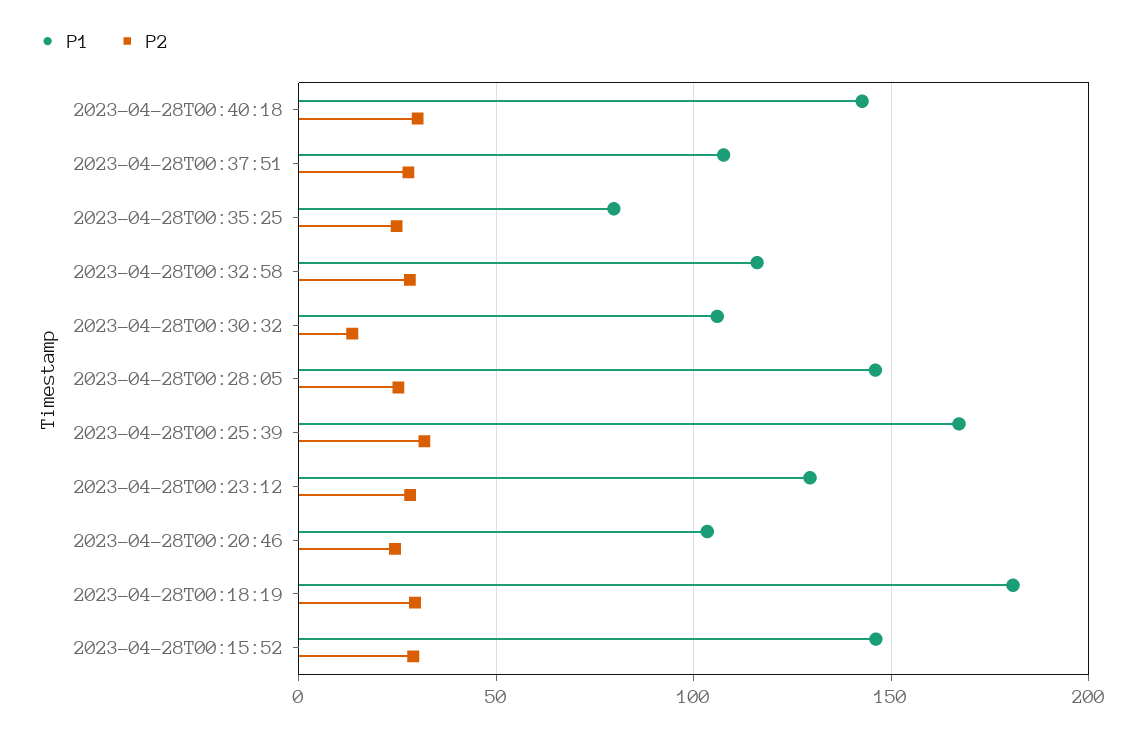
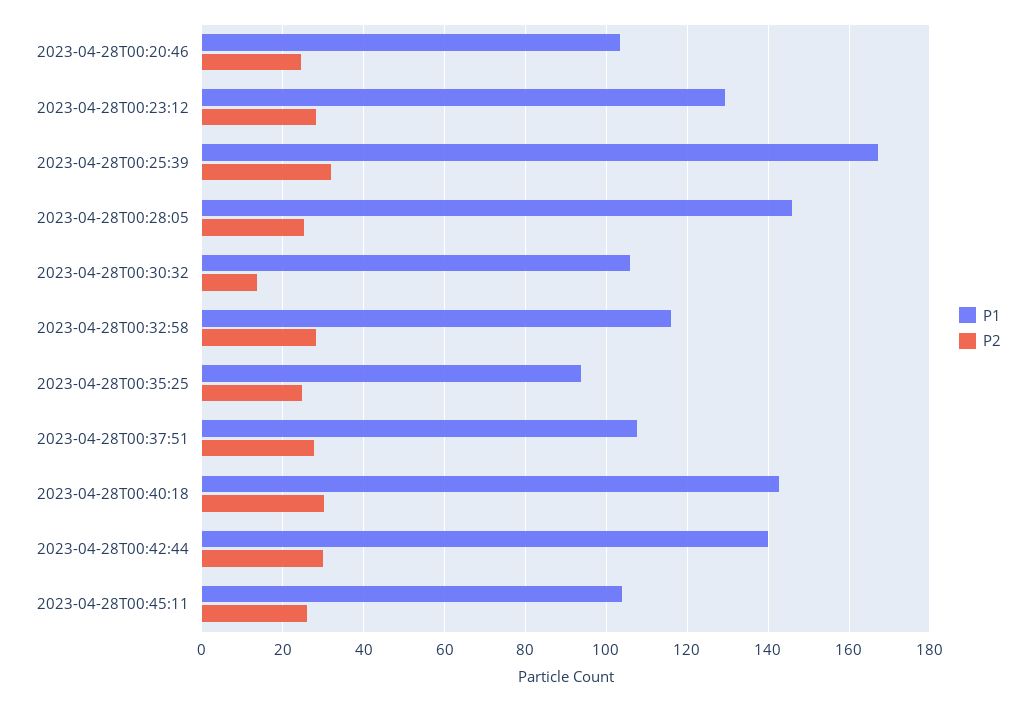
P1, 2023-04-28T00:35:25: 80 -> 94
P1, 2023-04-28T00:18:19: 180 -> none
P2, 2023-04-28T00:18:19: 30 -> none
P1, 2023-04-28T00:15:52: 145 -> none
P2, 2023-04-28T00:15:52: 30 -> none
P1, 2023-04-28T00:42:44: none -> 140
P2, 2023-04-28T00:42:44: none -> 30
P1, 2023-04-28T00:45:11: none -> 104
P2, 2023-04-28T00:45:11: none -> 26

